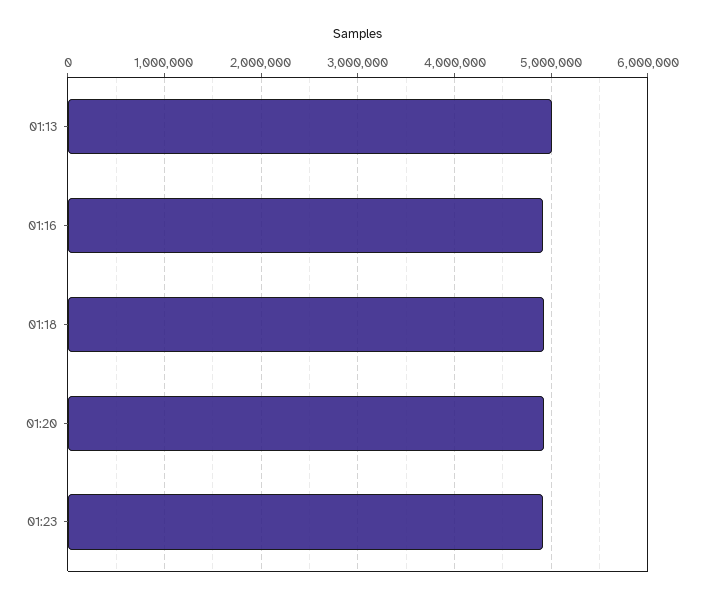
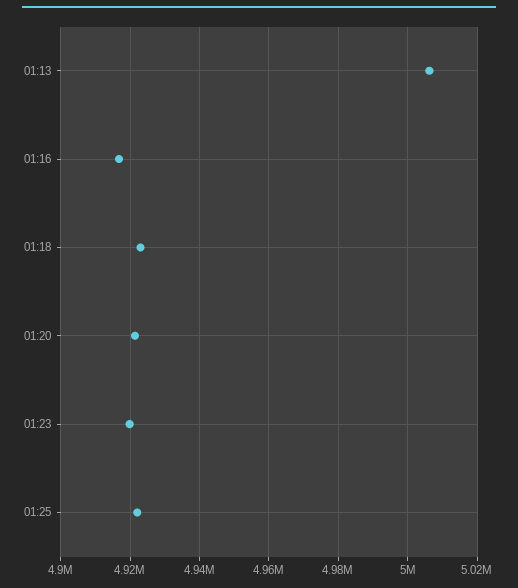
01:25: none -> 4922000

